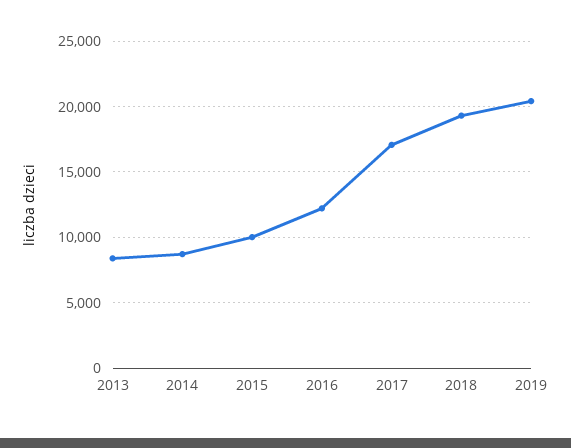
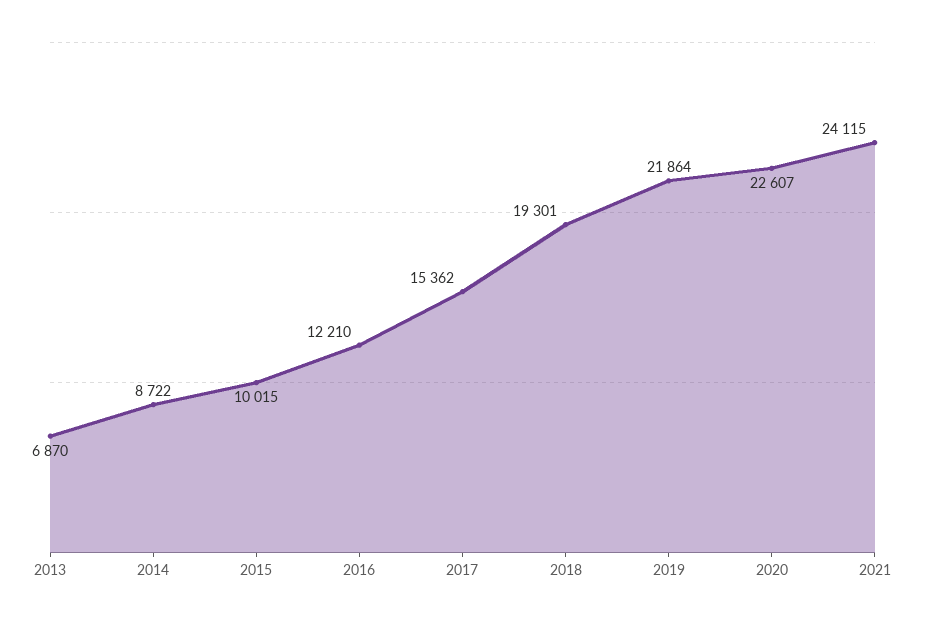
2013: 8500 -> 6870
2017: 17000 -> 15362
2019: 20500 -> 21864
2020: none -> 22607
2021: none -> 24115

